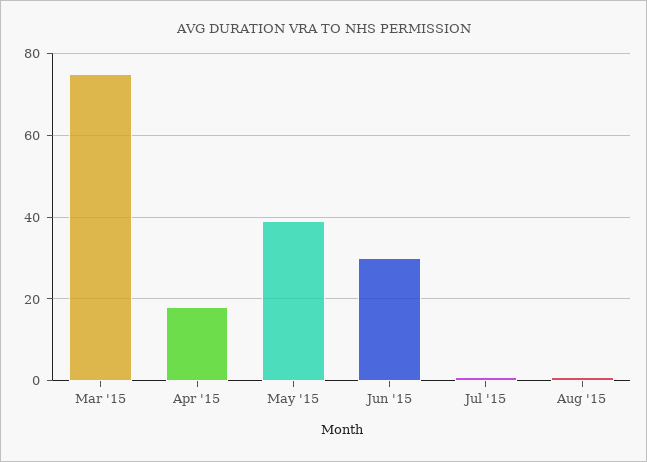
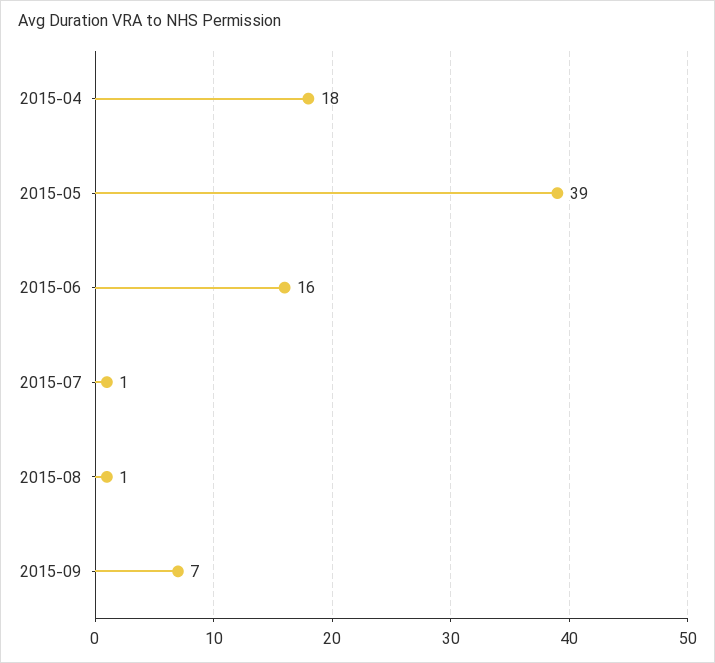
Mar '15: 75 -> none
Jun '15: 30 -> 16
2015-09: none -> 7

